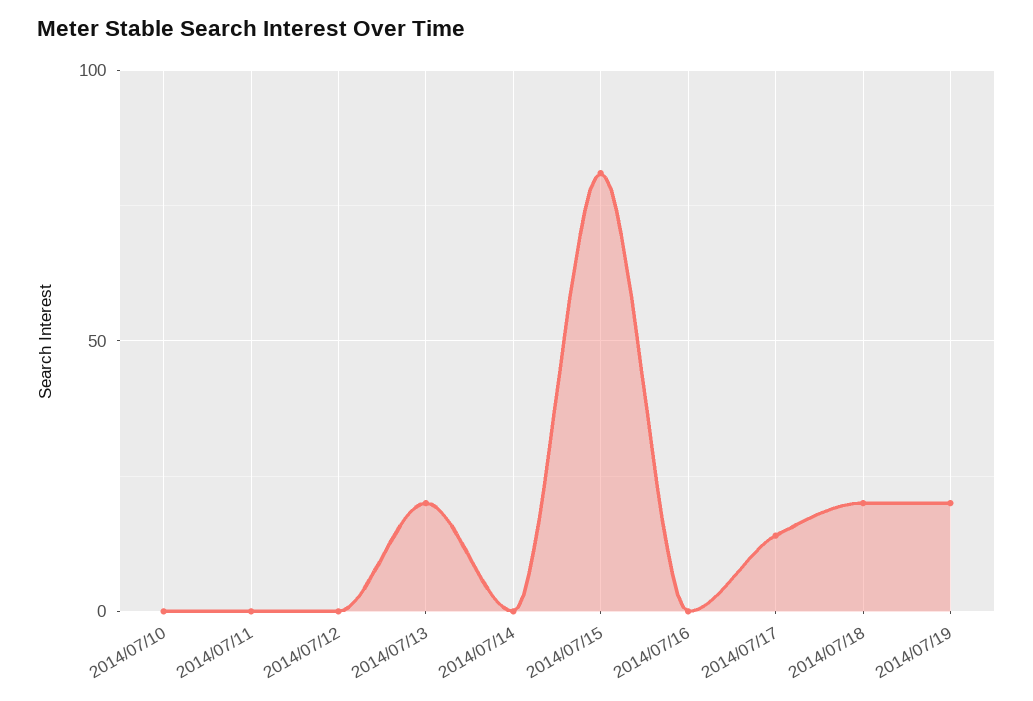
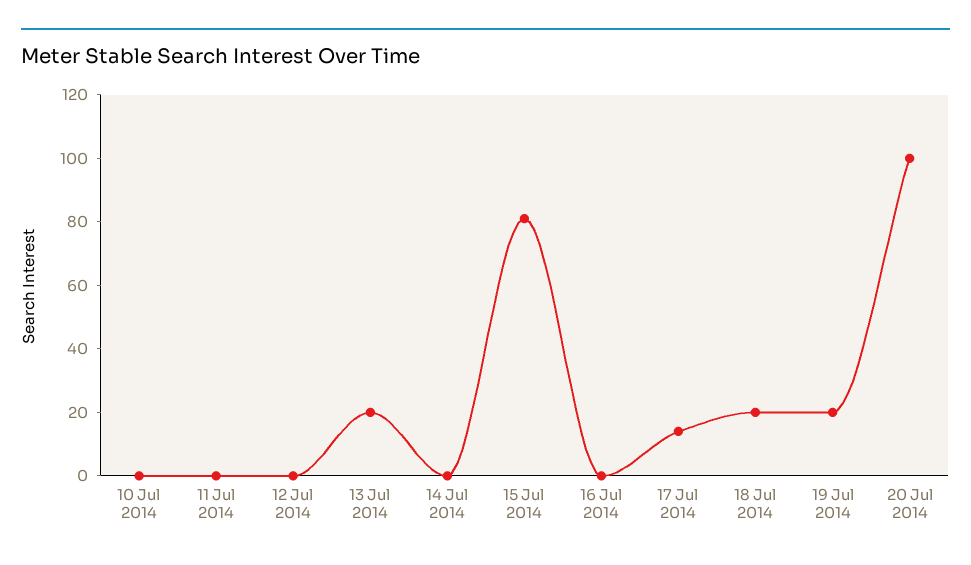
20 Jul 2014: none -> 100

